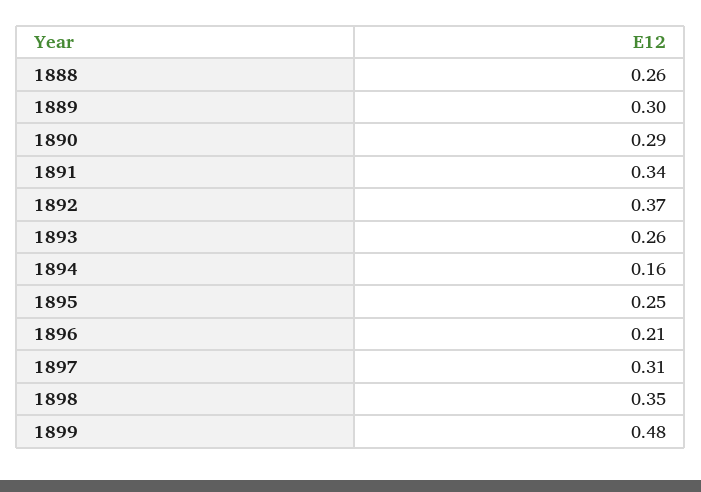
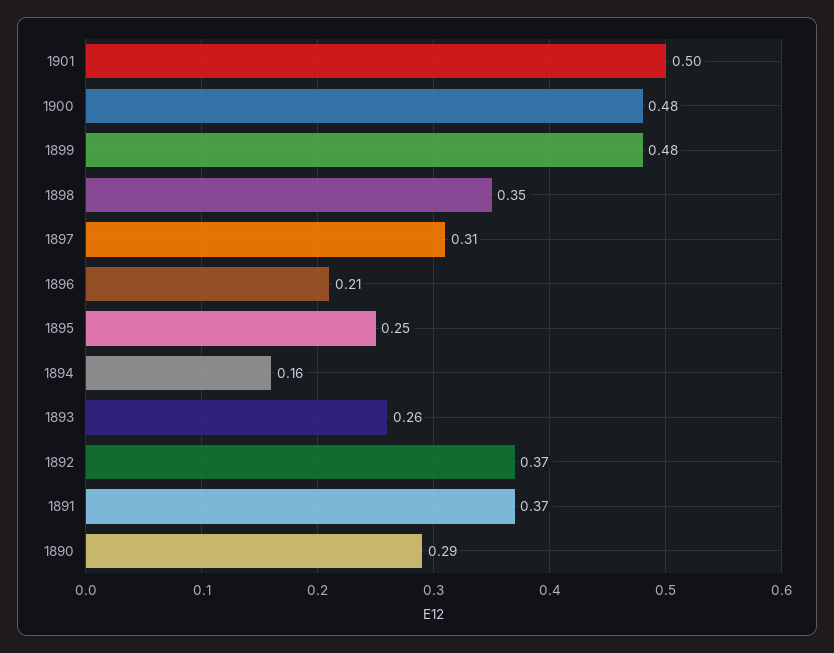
1888: 0.26 -> none
1889: 0.3 -> none
1891: 0.34 -> 0.37
1901: none -> 0.5
1900: none -> 0.48

